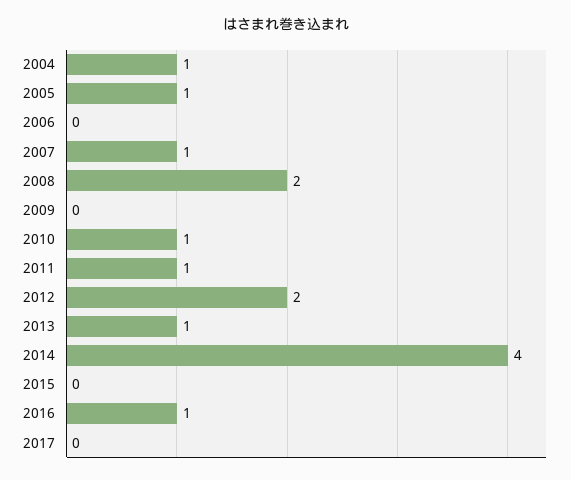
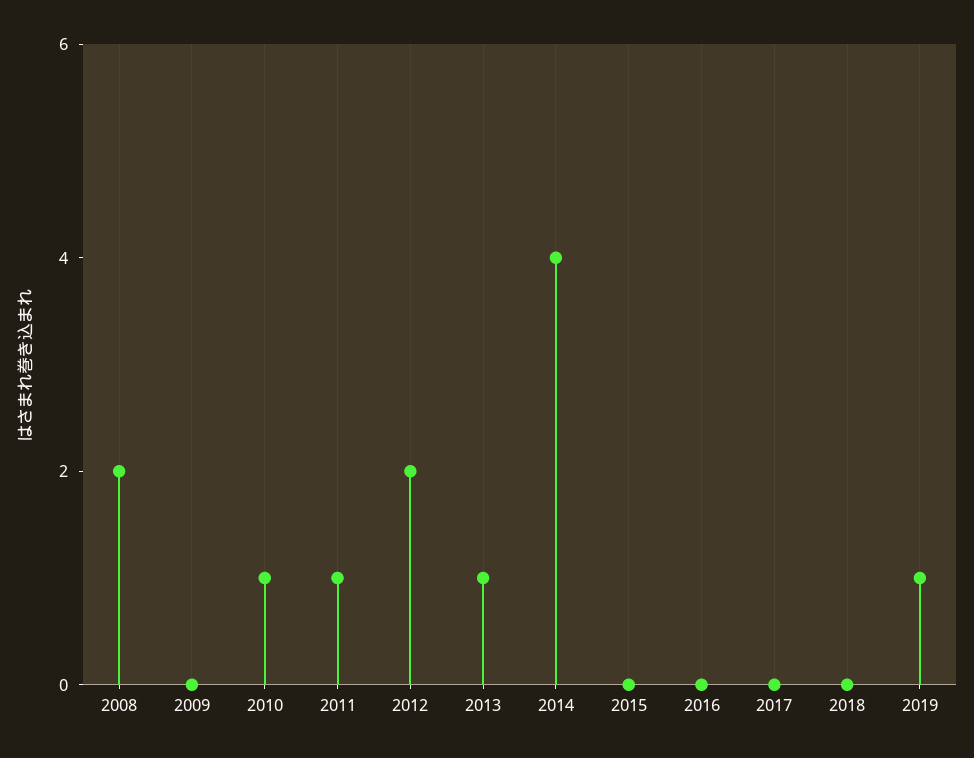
2004: 1 -> none
2005: 1 -> none
2006: 0 -> none
2007: 1 -> none
2016: 1 -> 0
2018: none -> 0
2019: none -> 1

